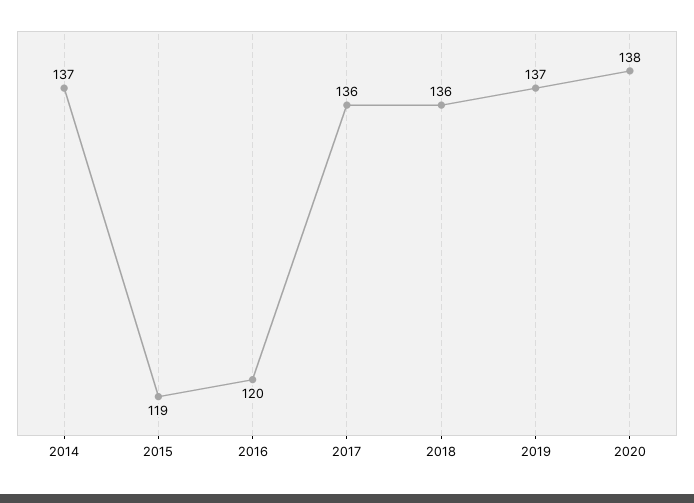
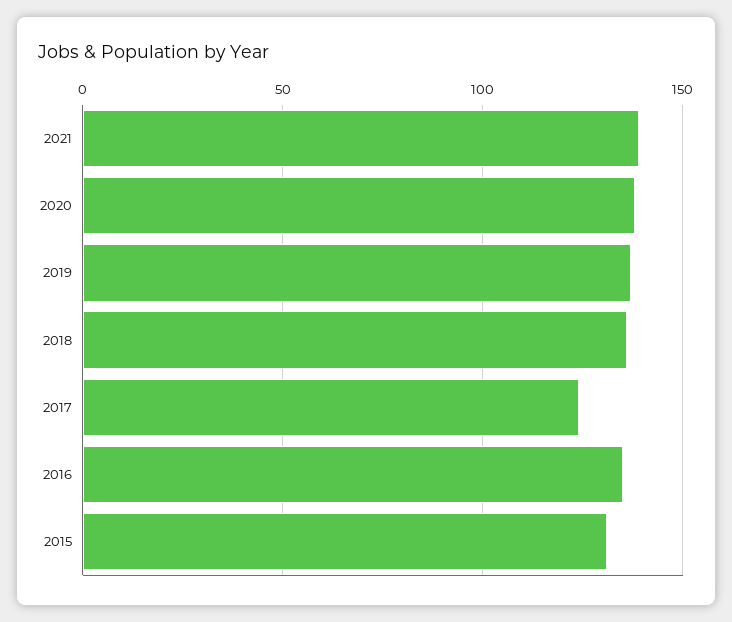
2014: 137 -> none
2015: 119 -> 130
2016: 120 -> 135
2017: 136 -> 125
2021: none -> 140

